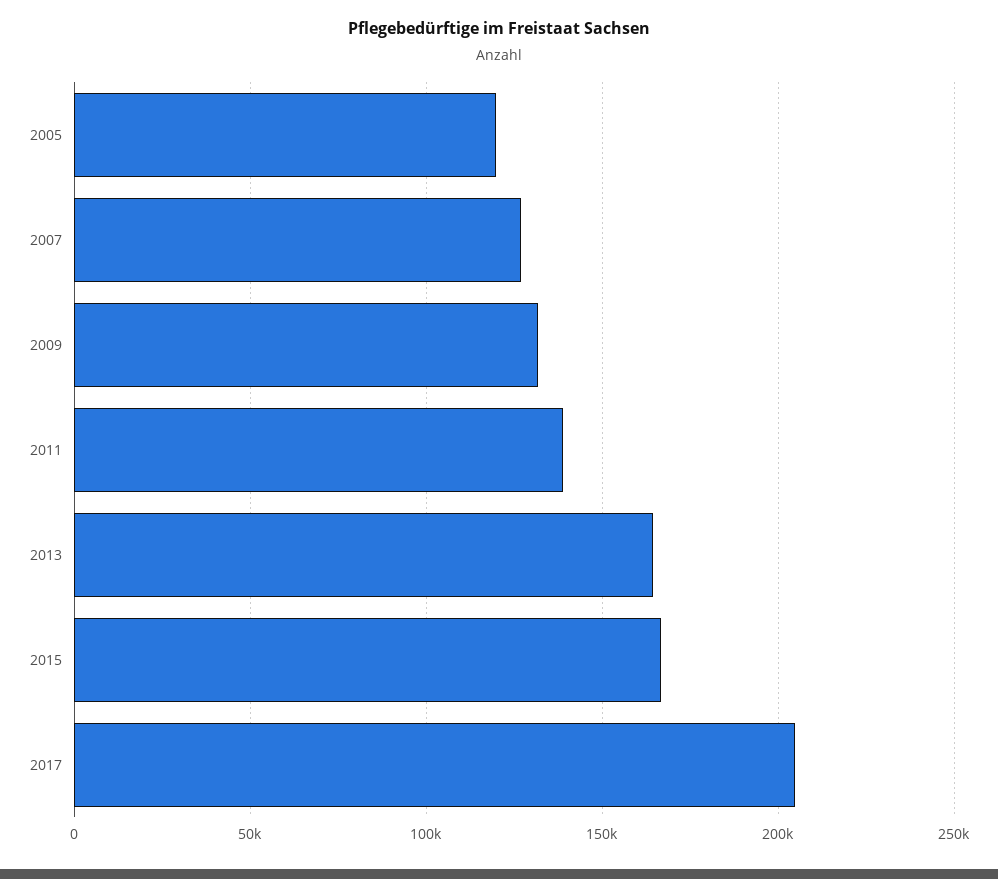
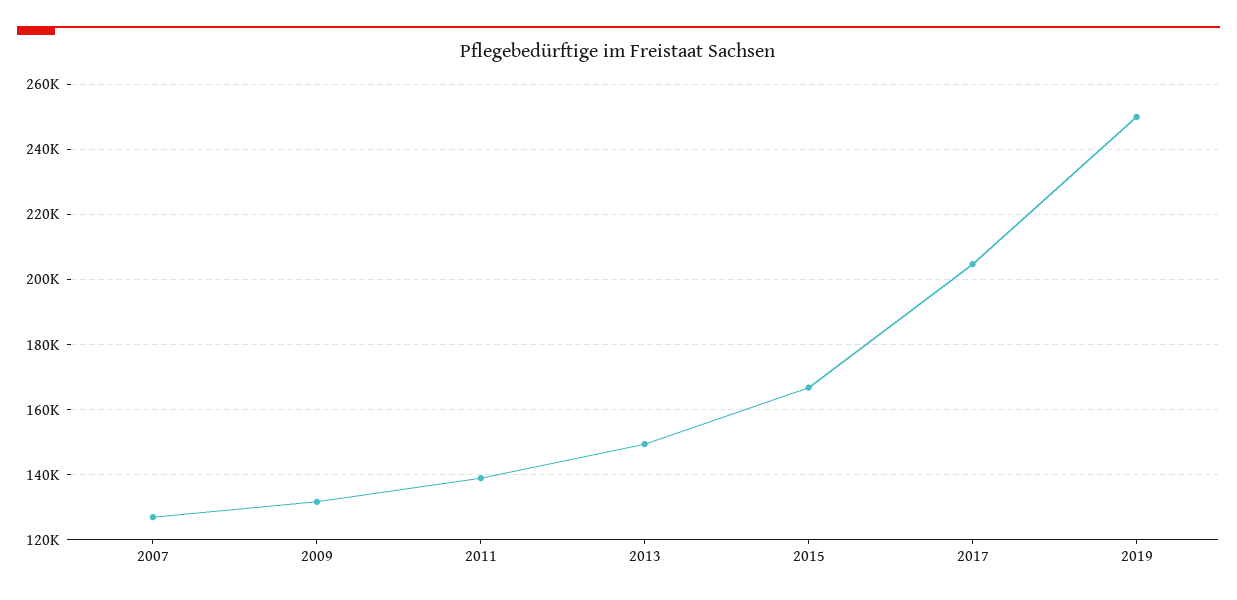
2005: 120000 -> none
2013: 165000 -> 150000
2019: none -> 250000

